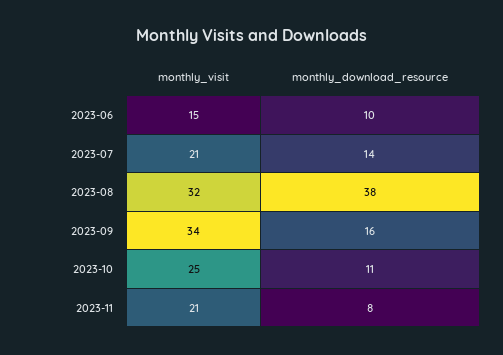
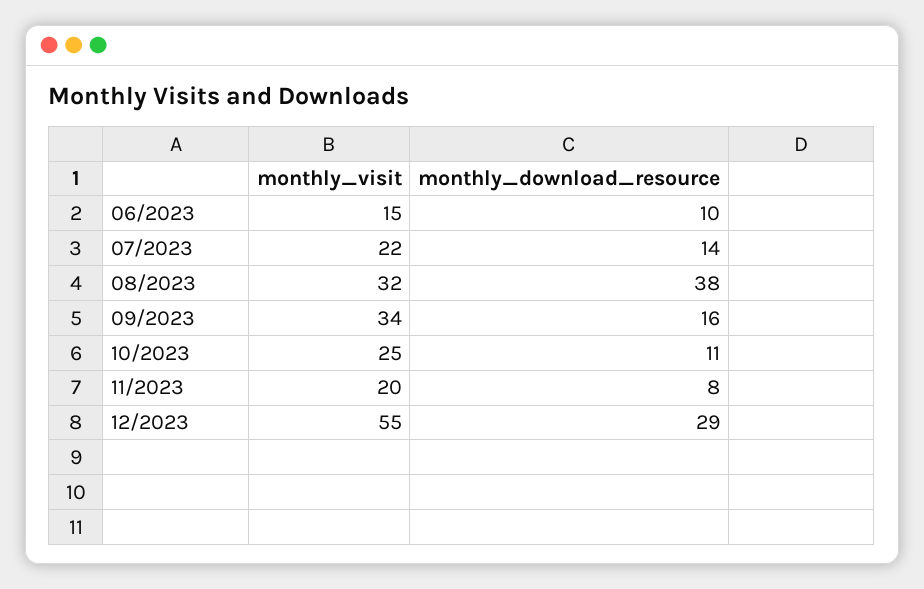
monthly_visit, 2023-07: 21 -> 22
monthly_visit, 2023-11: 21 -> 20
monthly_visit, 12/2023: none -> 55
monthly_download_resource, 12/2023: none -> 29

